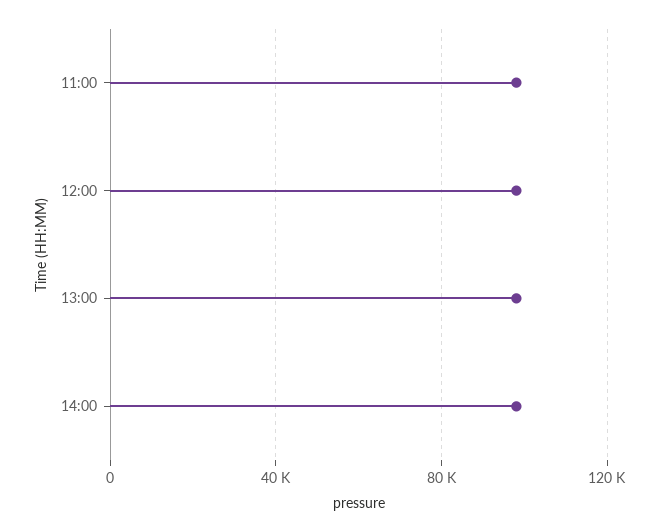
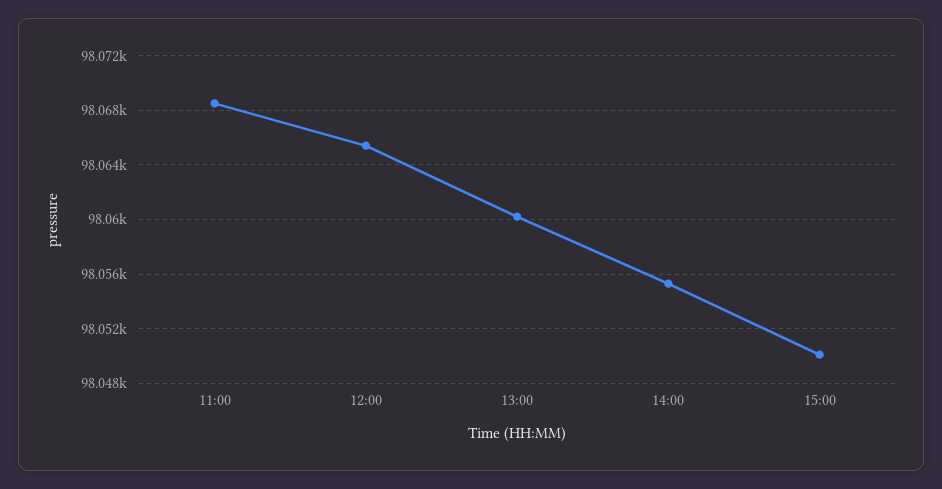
15:00: none -> 98050

